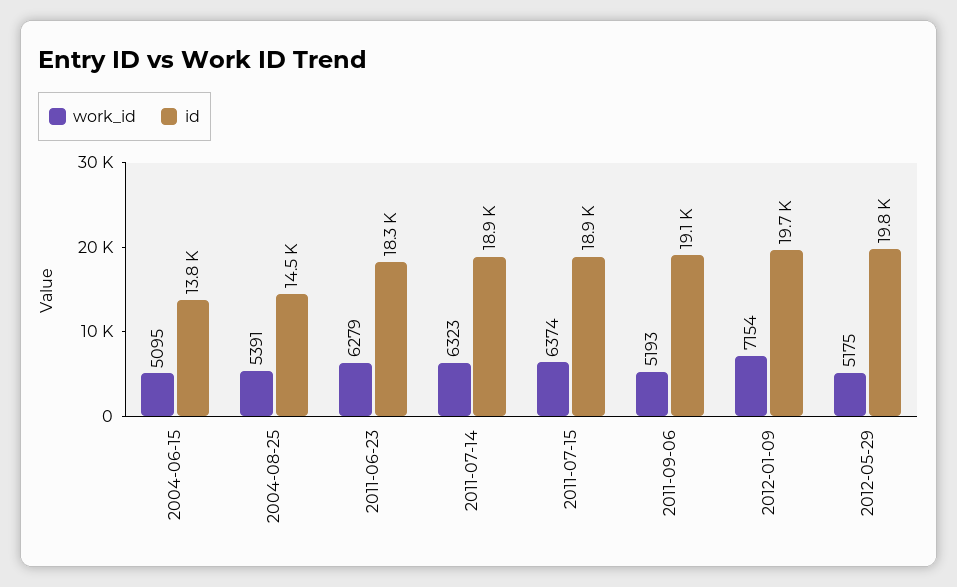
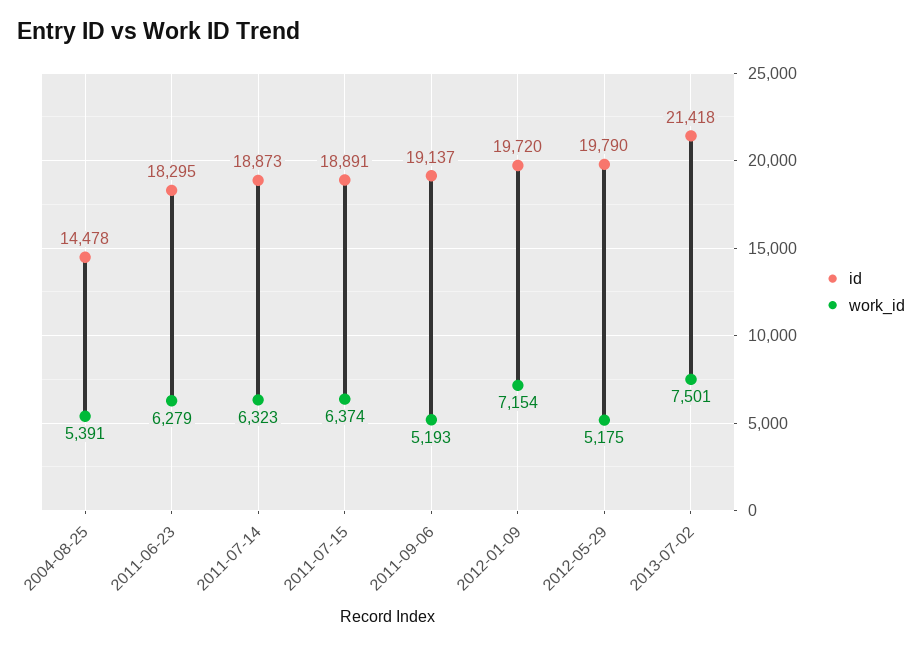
work_id, 2004-06-15: 5095 -> none
id, 2004-06-15: 13800 -> none
id, 2013-07-02: none -> 21418
work_id, 2013-07-02: none -> 7501

